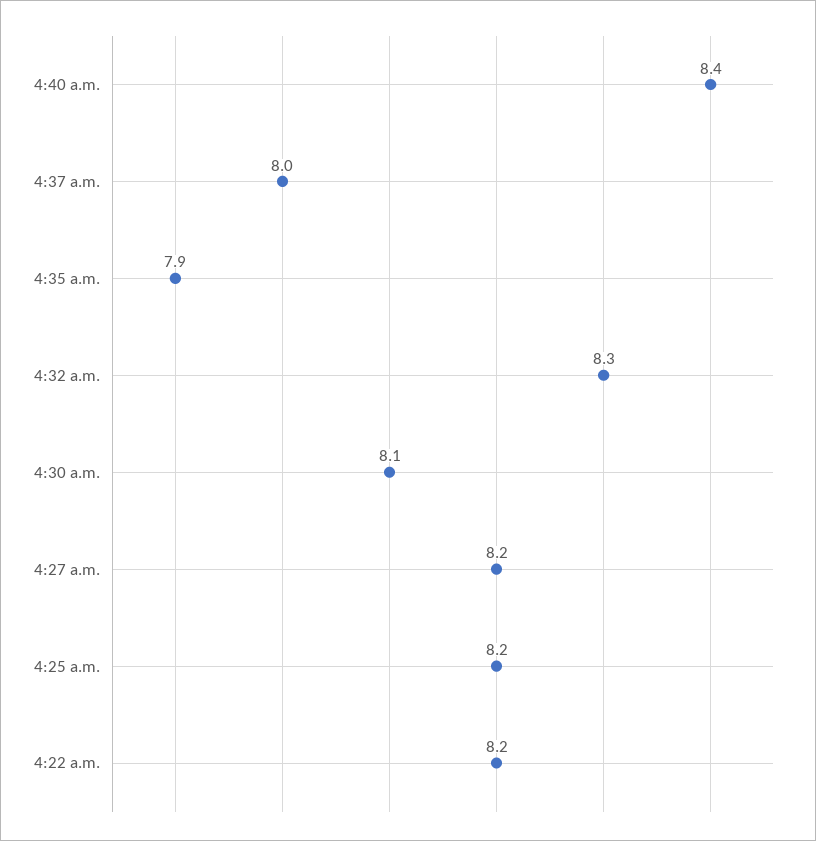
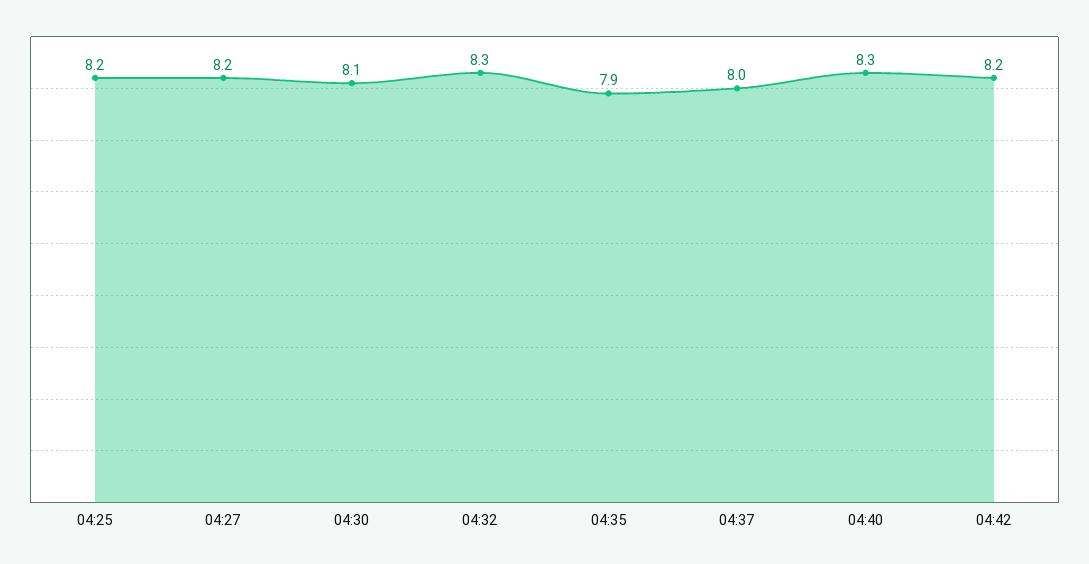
4:40 a.m.: 8.4 -> 8.3
4:22 a.m.: 8.2 -> none
04:42: none -> 8.2

